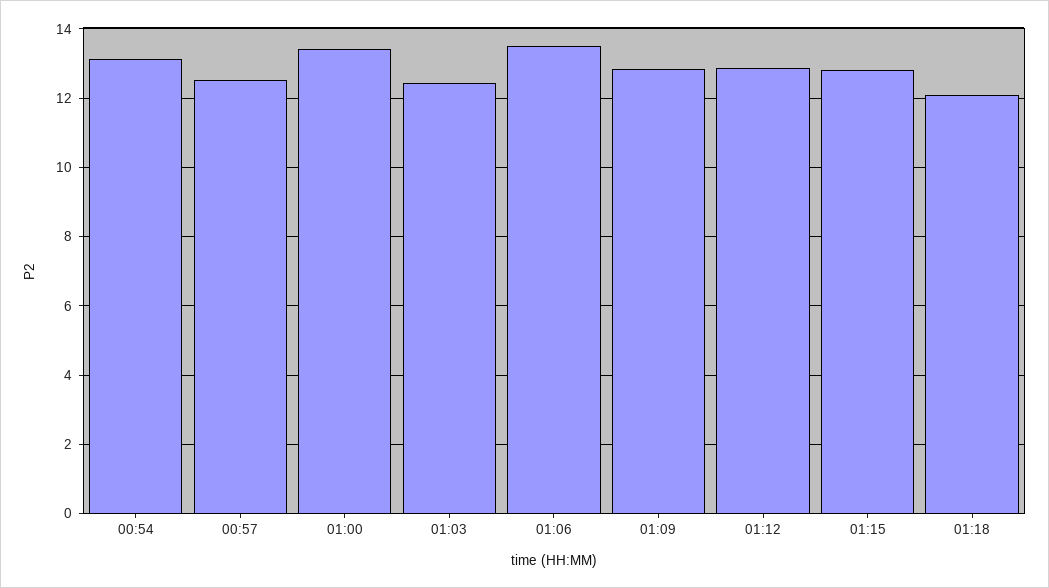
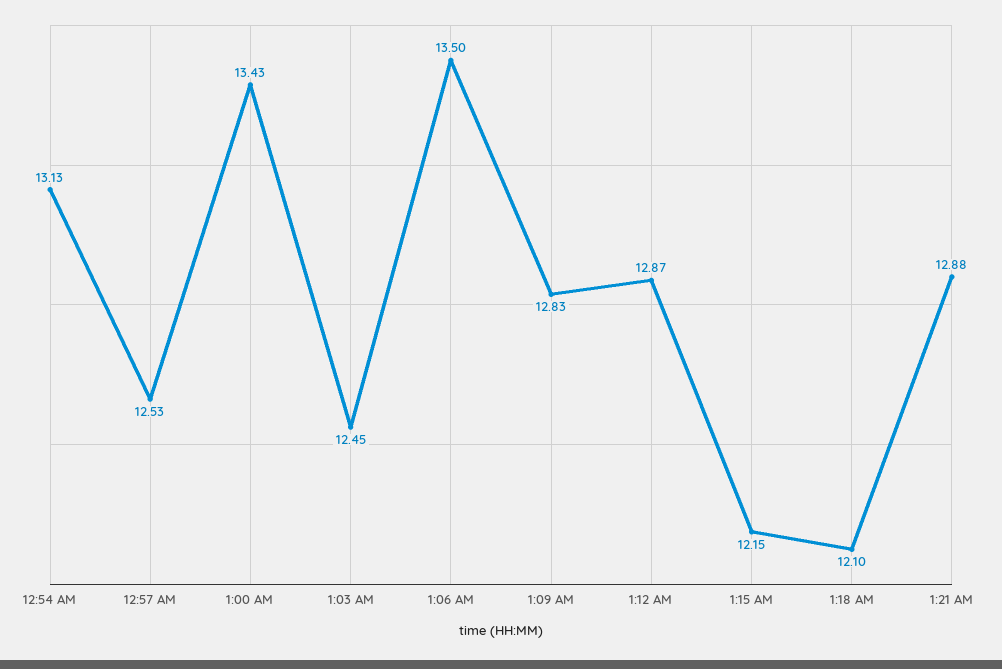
01:15: 12.8 -> 12.15
1:21 AM: none -> 12.88

